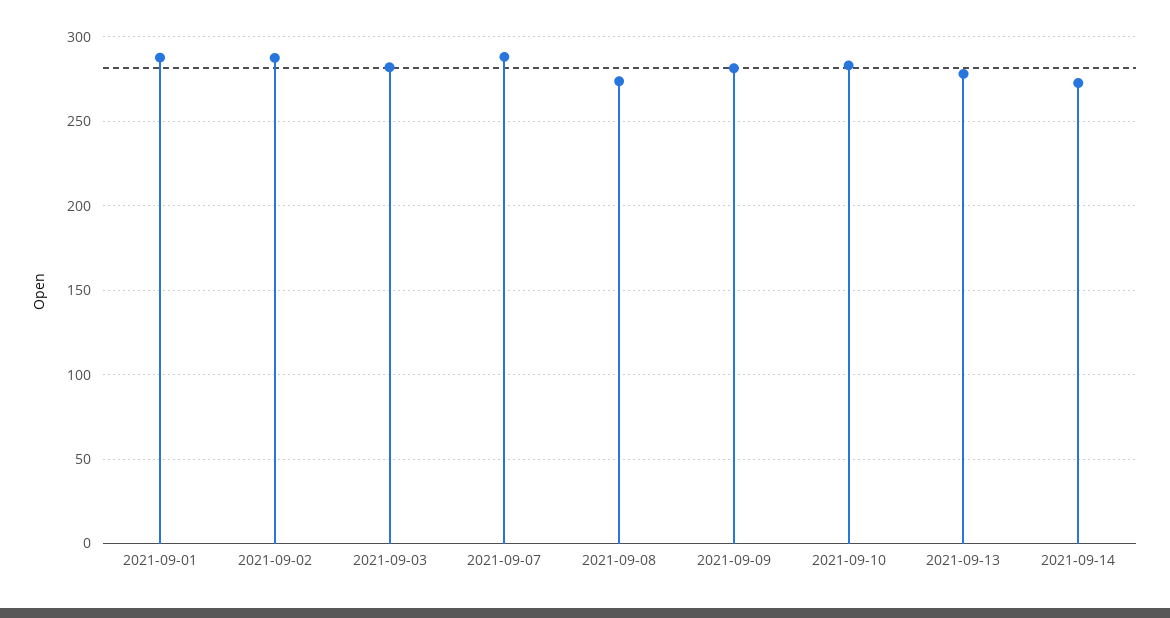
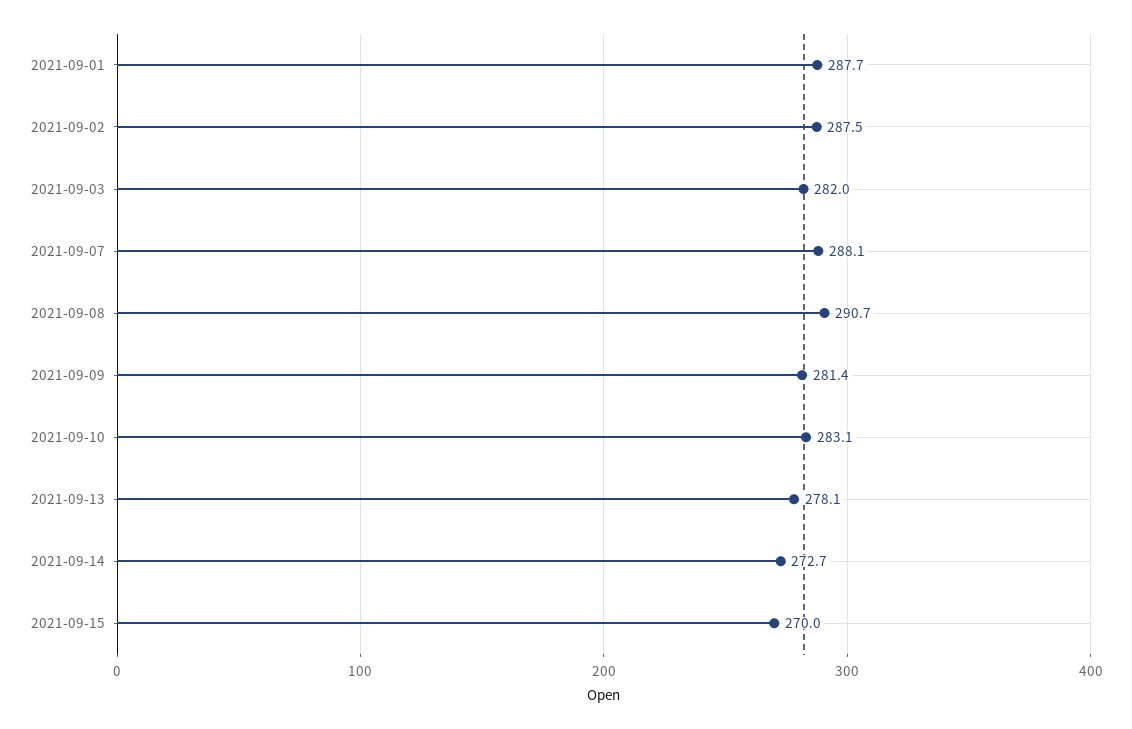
2021-09-08: 275 -> 290.7
2021-09-15: none -> 270

